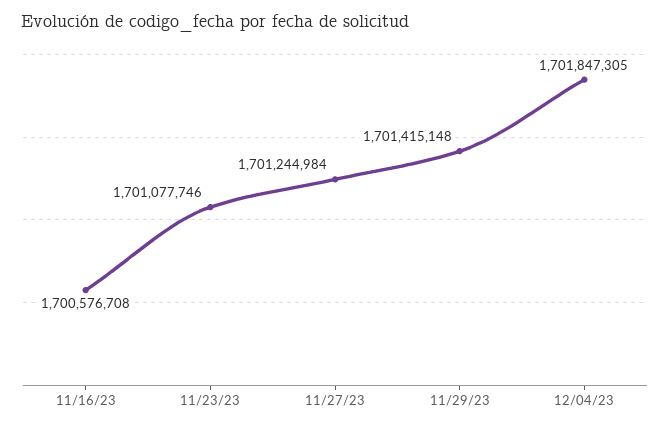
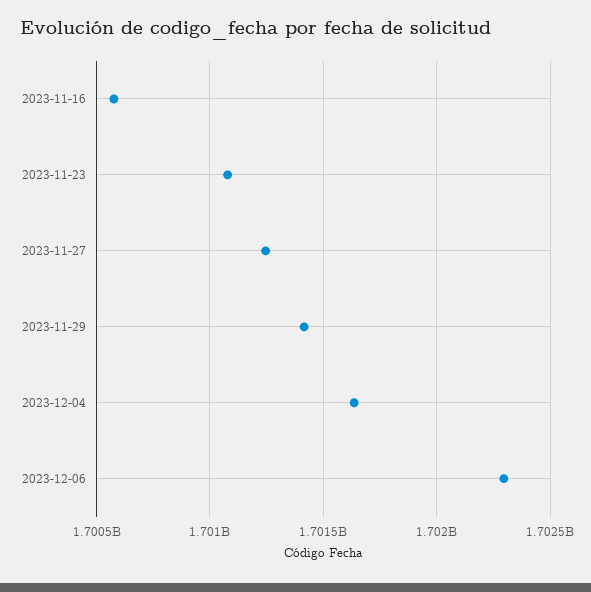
12/04/23: 1701847305 -> 1701650000
2023-12-06: none -> 1702300000

